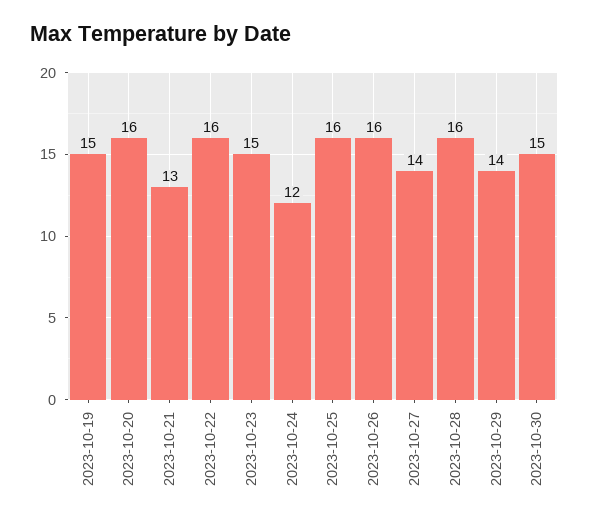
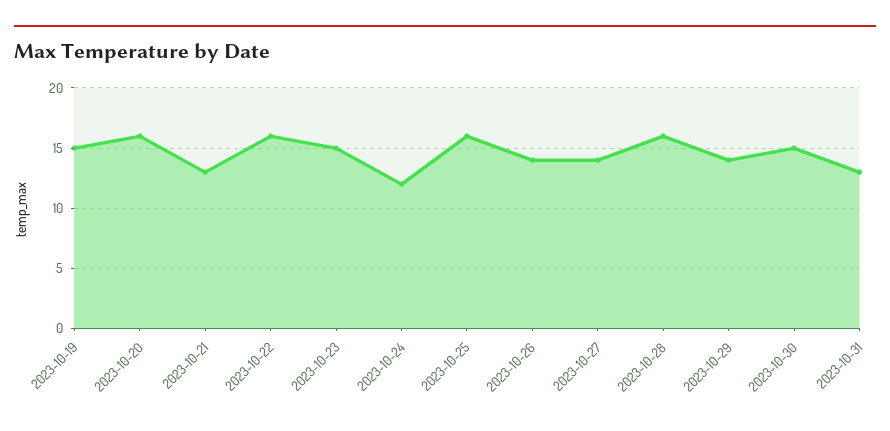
2023-10-26: 16 -> 14
2023-10-31: none -> 13

